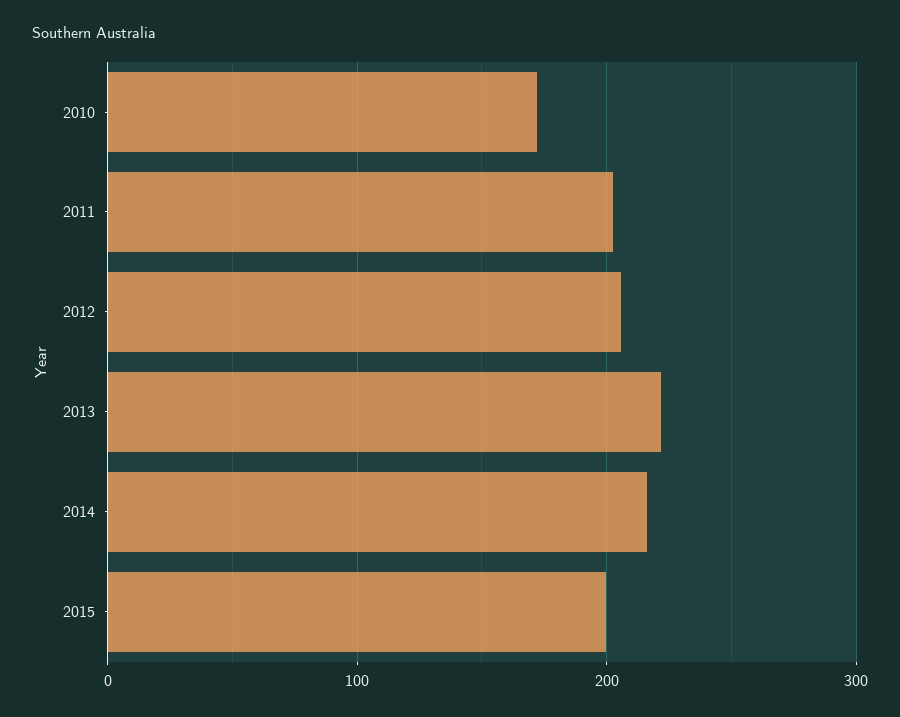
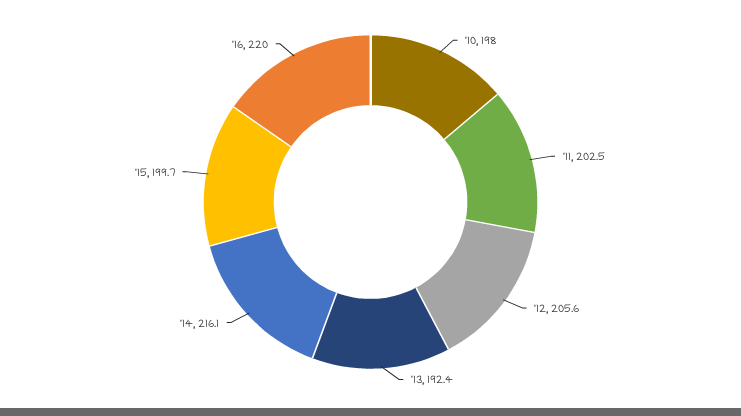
2010: 170 -> 198
2013: 220 -> 192.4
'16: none -> 220

